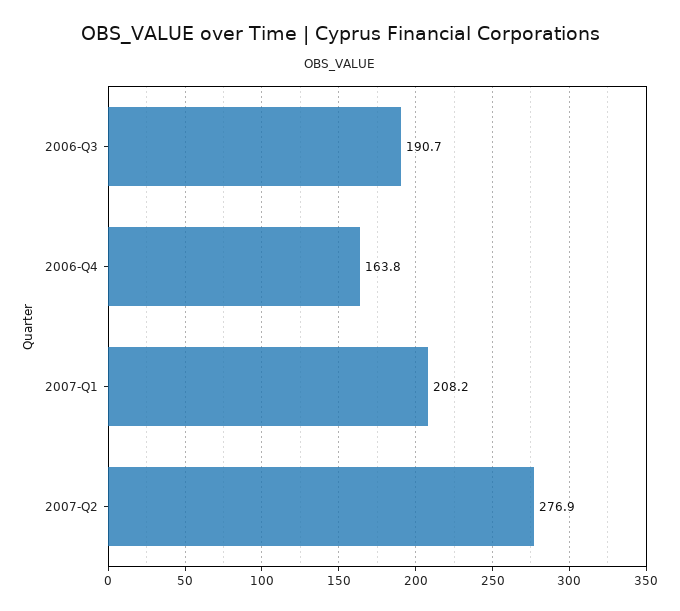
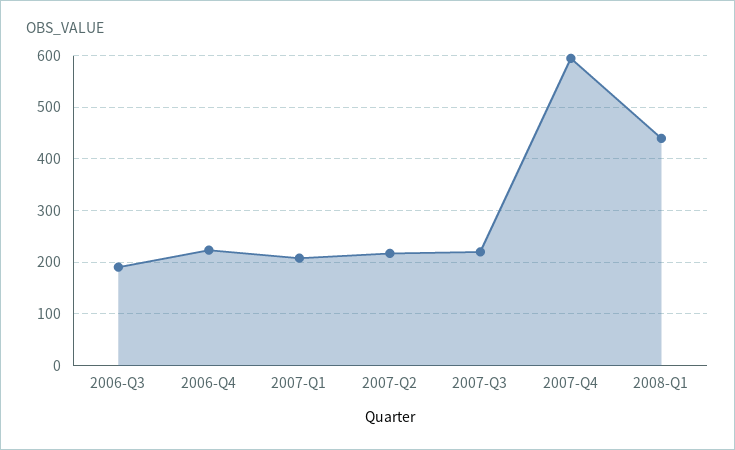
2006-Q4: 163.8 -> 220
2007-Q2: 276.9 -> 220
2007-Q3: none -> 220
2007-Q4: none -> 600
2008-Q1: none -> 440

